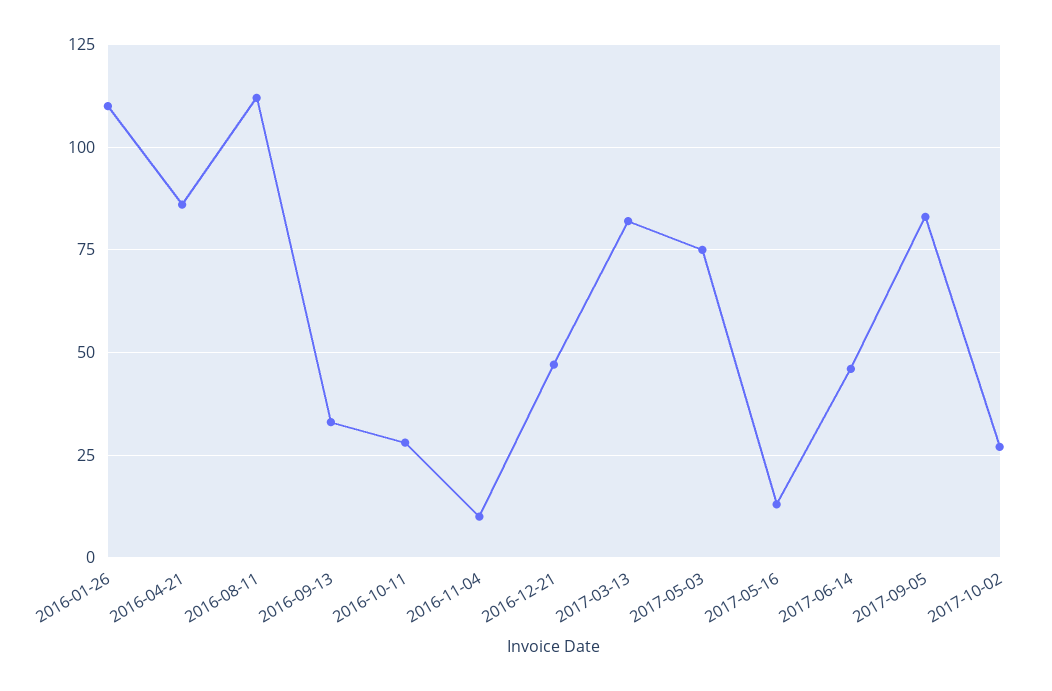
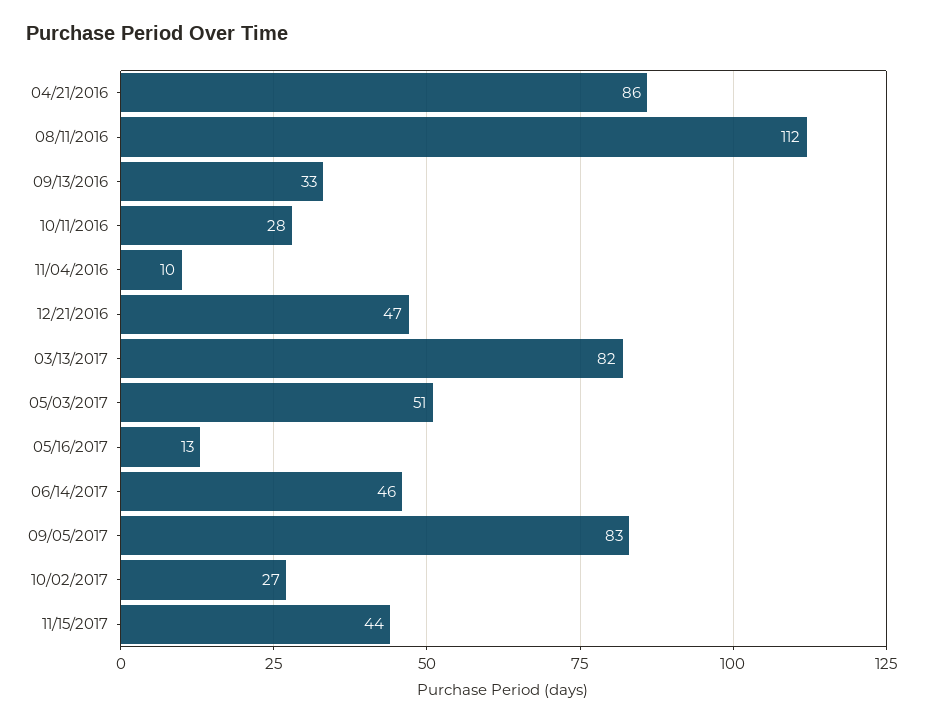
2016-01-26: 110 -> none
2017-05-03: 75 -> 51
11/15/2017: none -> 44

